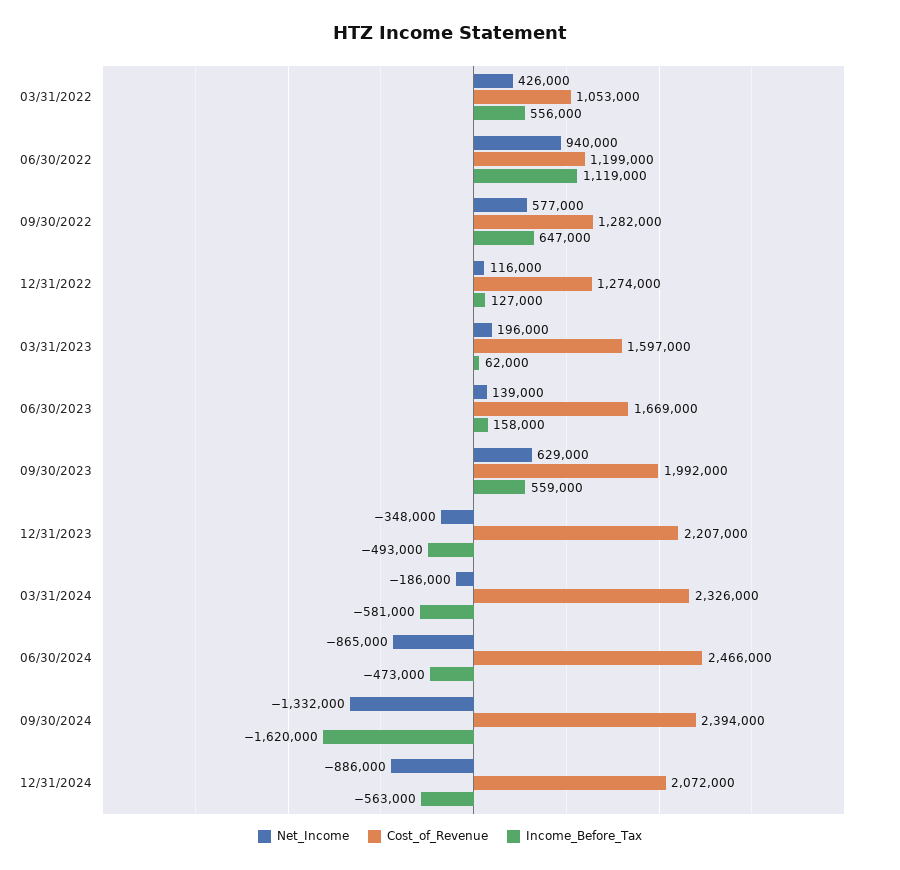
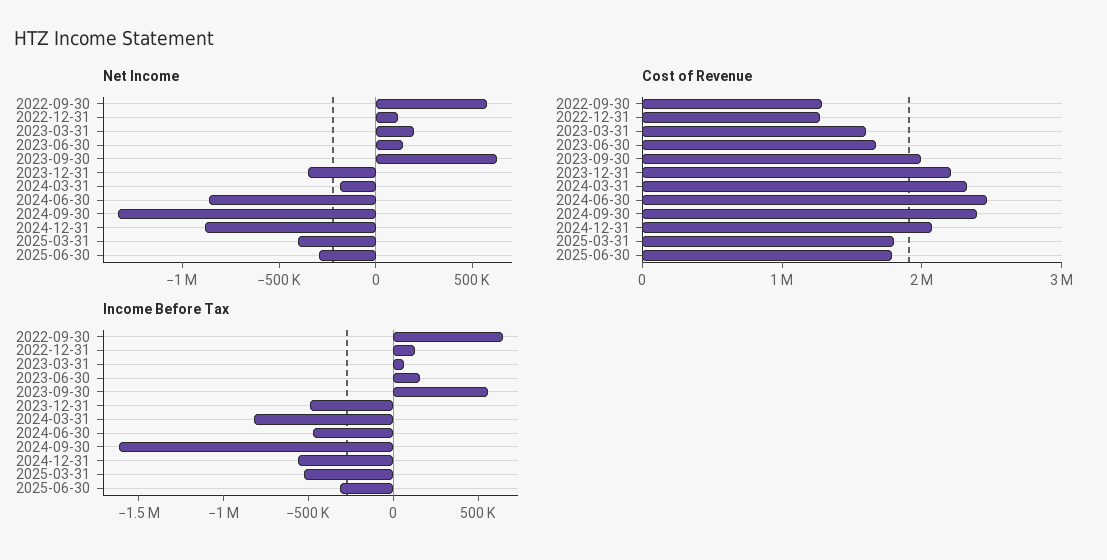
Net_Income, 03/31/2022: 426000 -> none
Cost_of_Revenue, 03/31/2022: 1053000 -> none
Income_Before_Tax, 03/31/2022: 556000 -> none
Net_Income, 06/30/2022: 940000 -> none
Cost_of_Revenue, 06/30/2022: 1199000 -> none
Income_Before_Tax, 06/30/2022: 1119000 -> none
Income_Before_Tax, 03/31/2024: -581000 -> -800000
Net_Income, 2025-03-31: none -> -400000
Net_Income, 2025-06-30: none -> -300000
Cost_of_Revenue, 2025-03-31: none -> 1800000
Cost_of_Revenue, 2025-06-30: none -> 1800000
Income_Before_Tax, 2025-03-31: none -> -500000
Income_Before_Tax, 2025-06-30: none -> -300000

